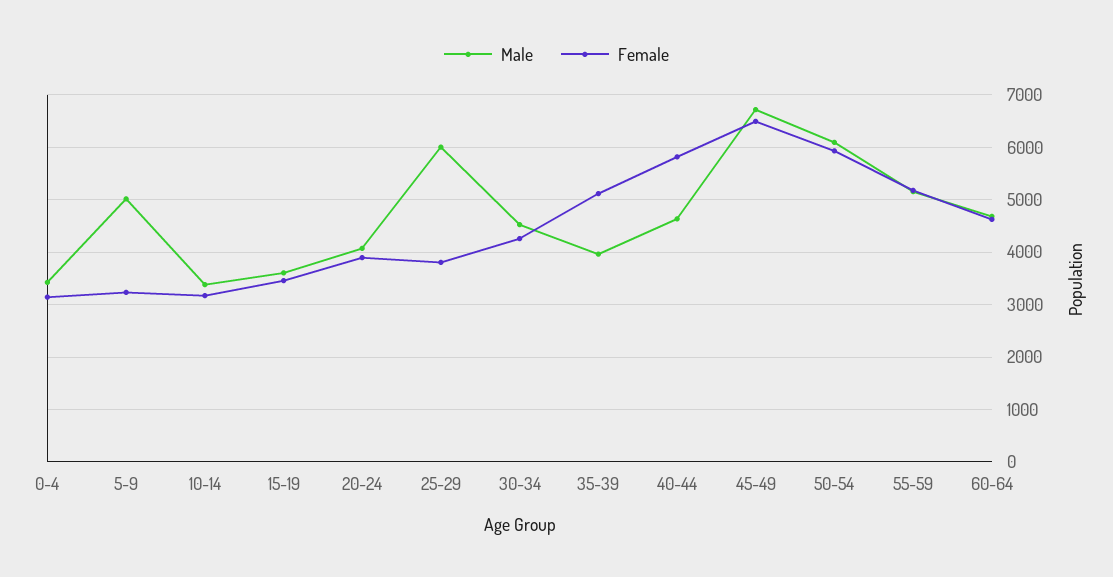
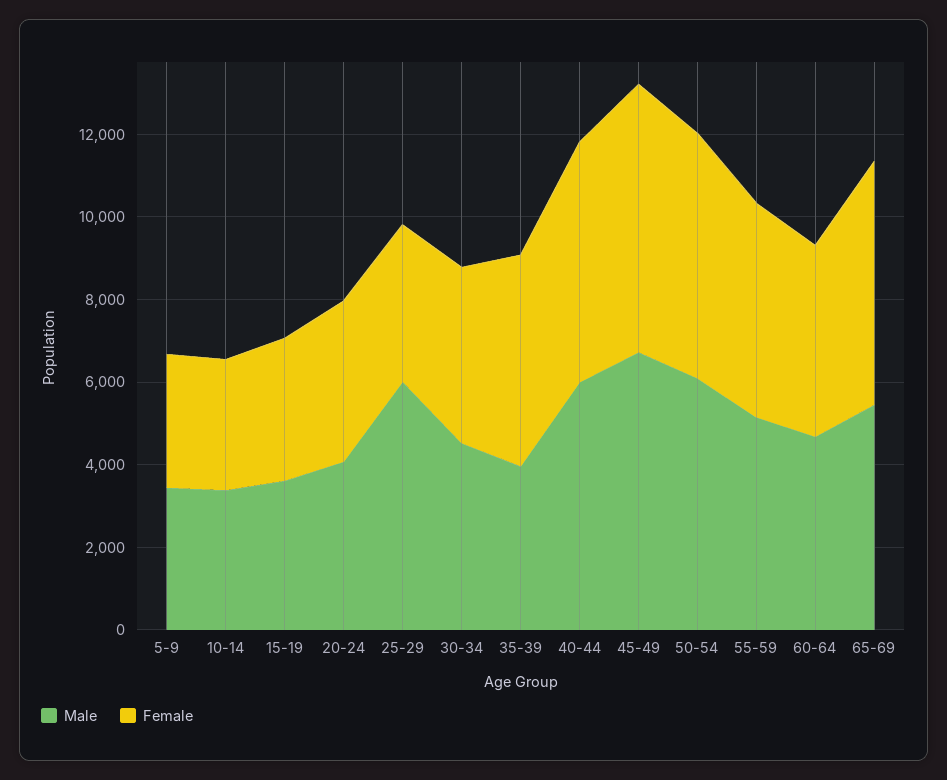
Male, 0-4: 3400 -> none
Female, 0-4: 3200 -> none
Male, 5-9: 5000 -> 3500
Male, 40-44: 4600 -> 6000
Male, 65-69: none -> 5500
Female, 65-69: none -> 6000

